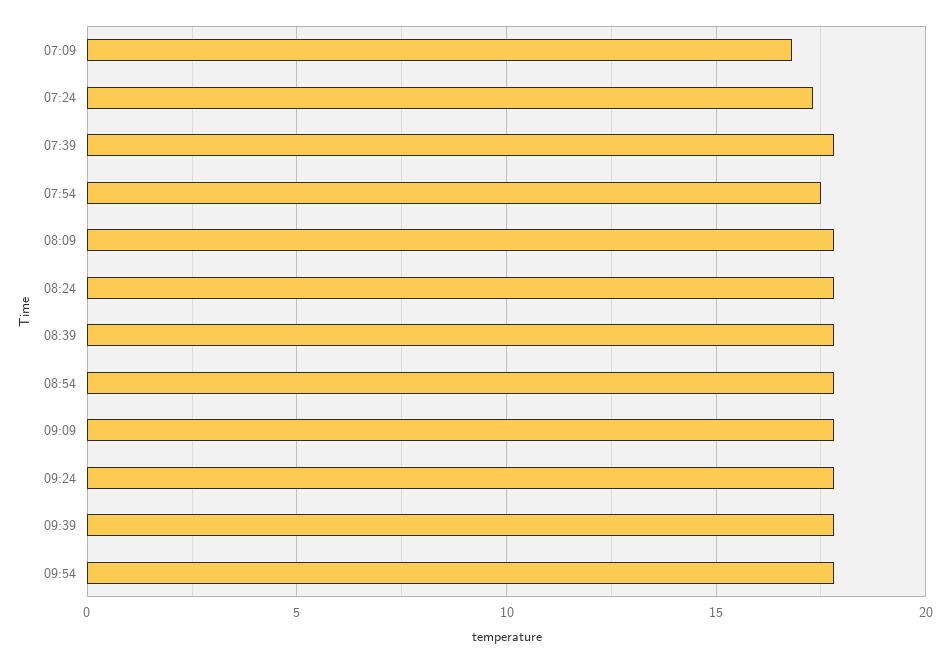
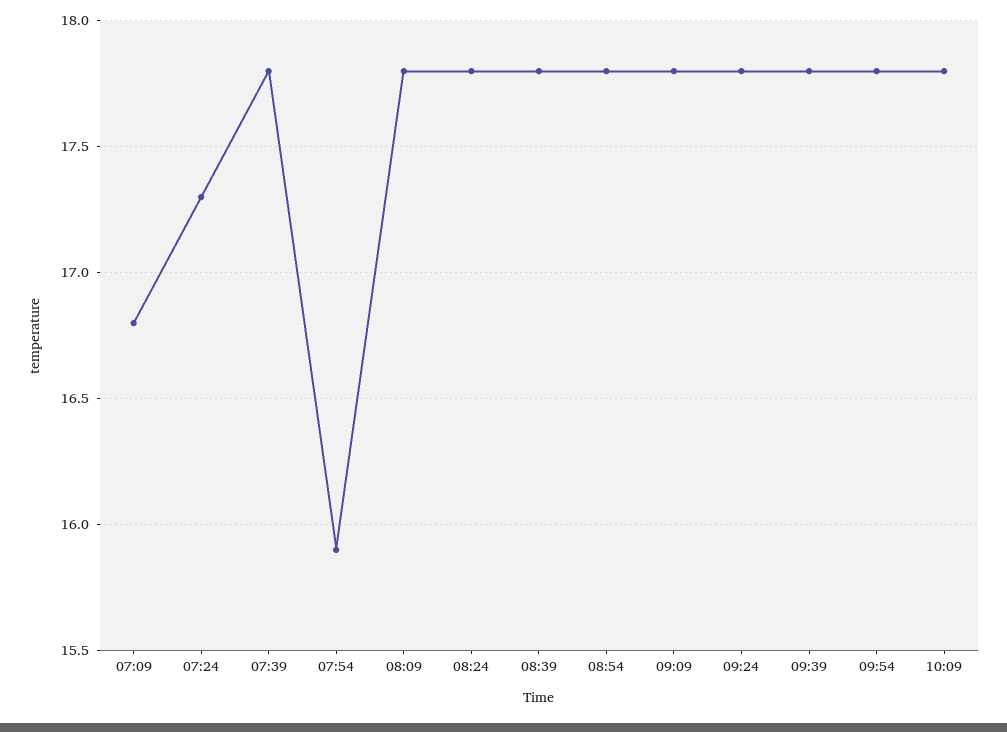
07:54: 17.5 -> 15.9
10:09: none -> 17.8

